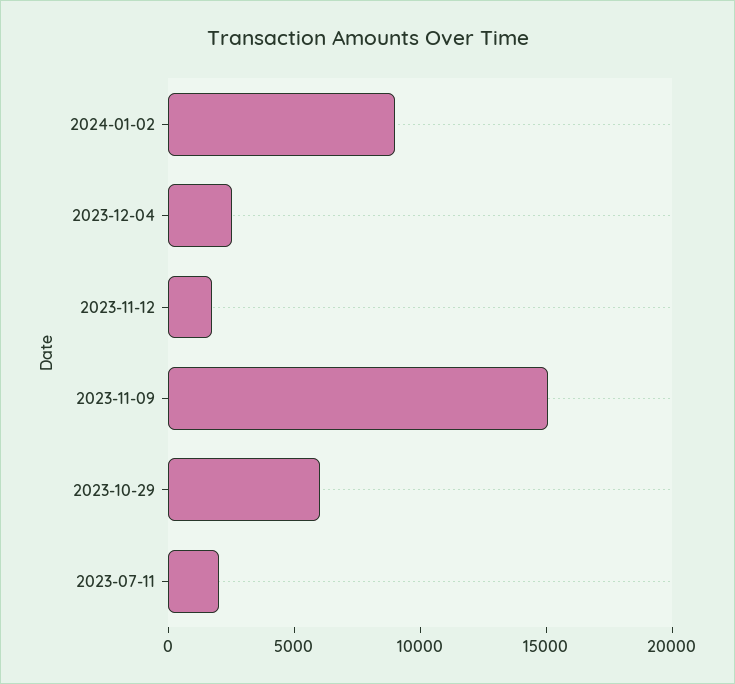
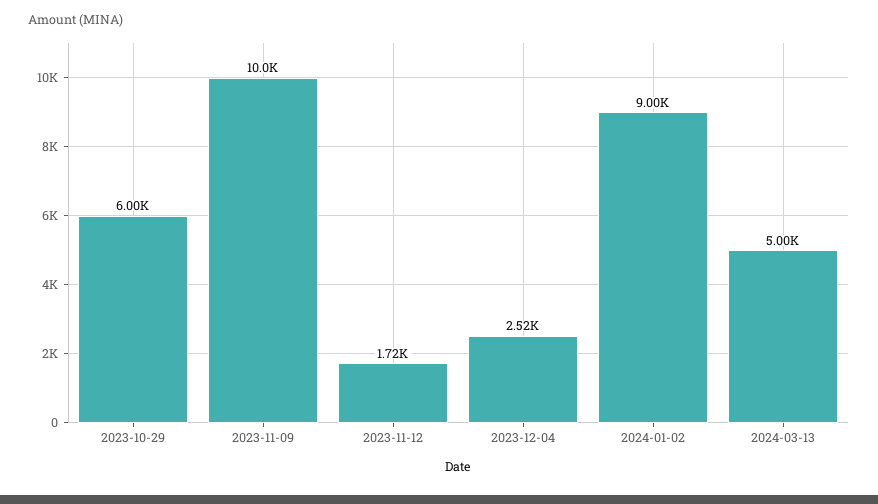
2023-11-09: 15000 -> 10000
2023-07-11: 2000 -> none
2024-03-13: none -> 5000

